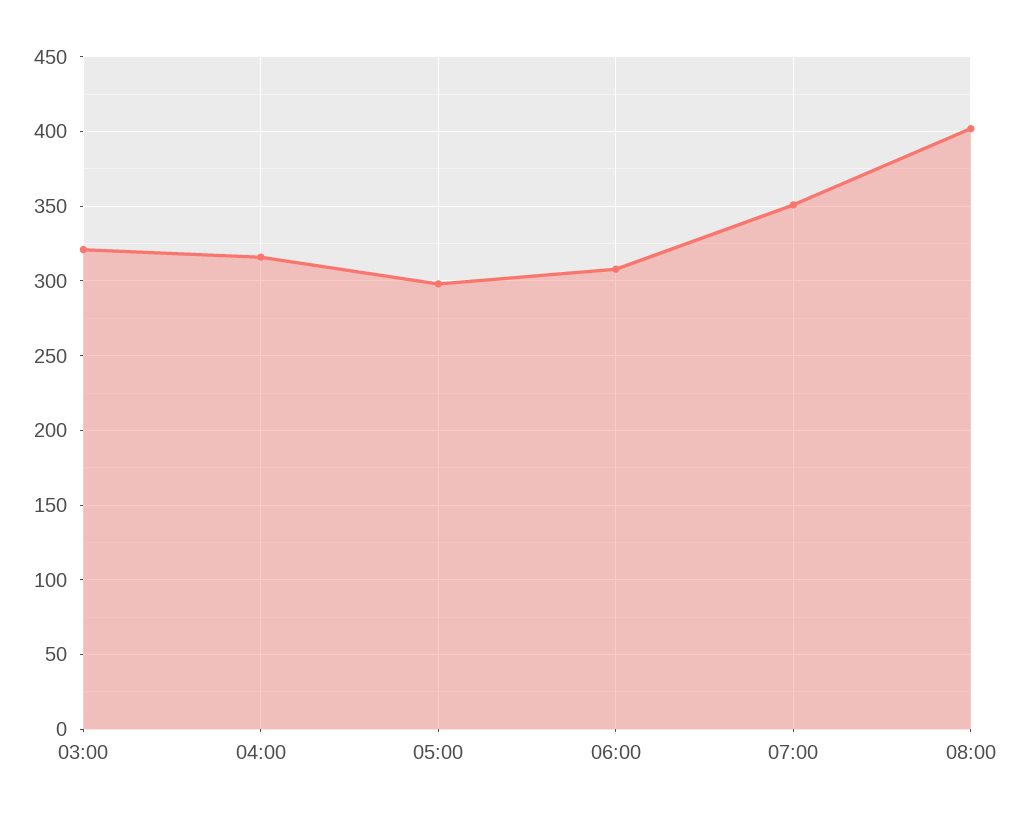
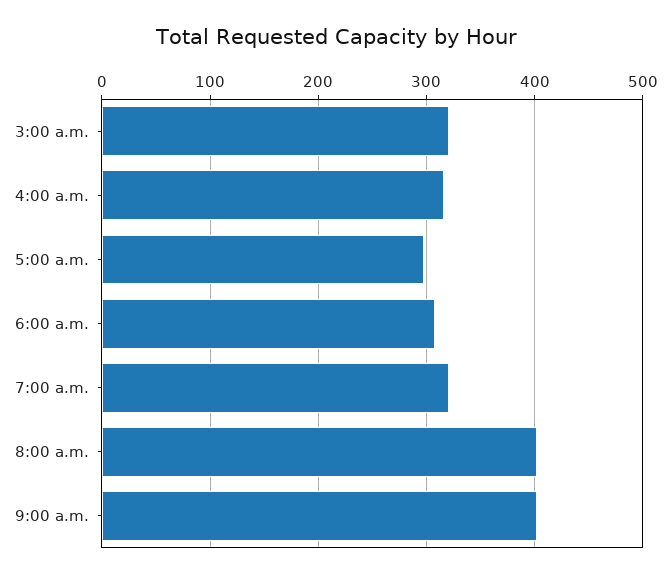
07:00: 350 -> 320
9:00 a.m.: none -> 400

